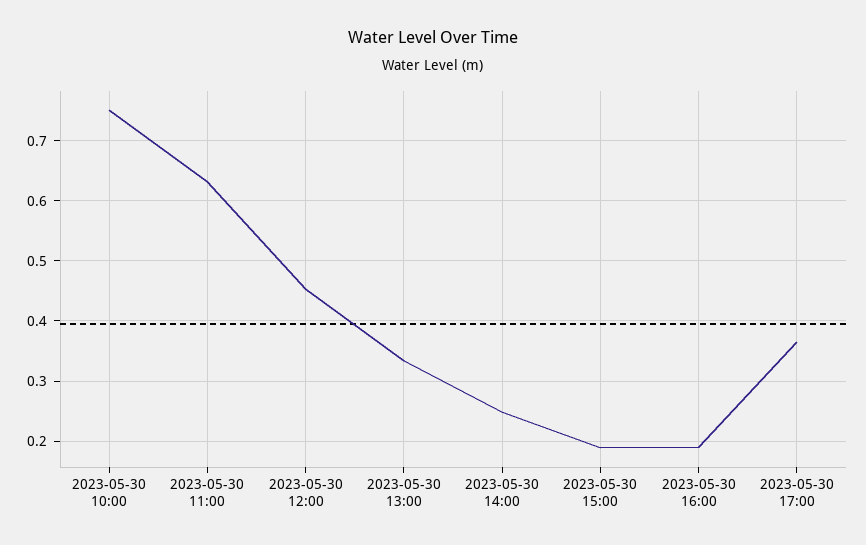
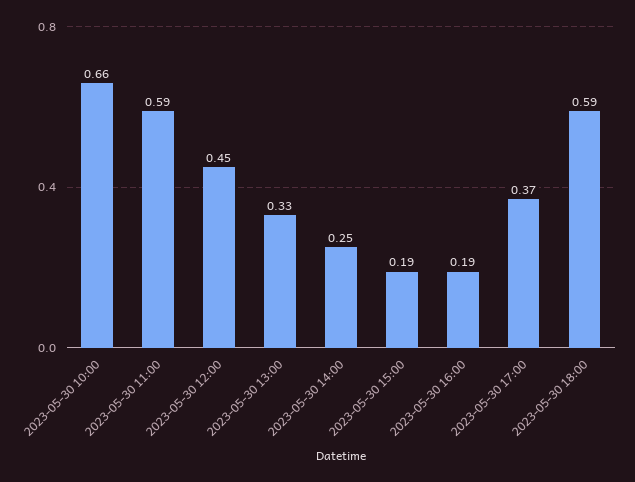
2023-05-30 10:00: 0.75 -> 0.66
2023-05-30 11:00: 0.63 -> 0.59
2023-05-30 18:00: none -> 0.59

